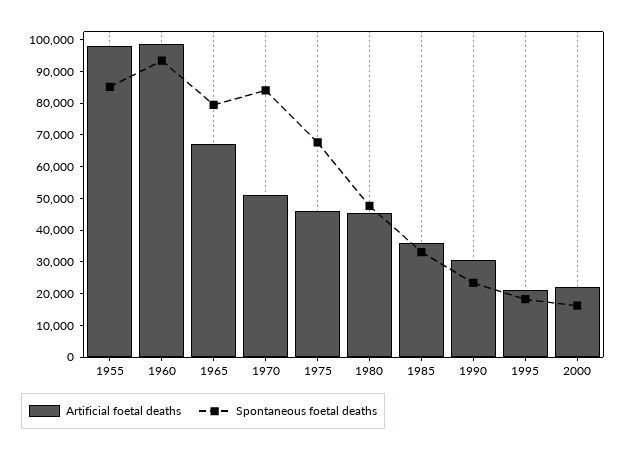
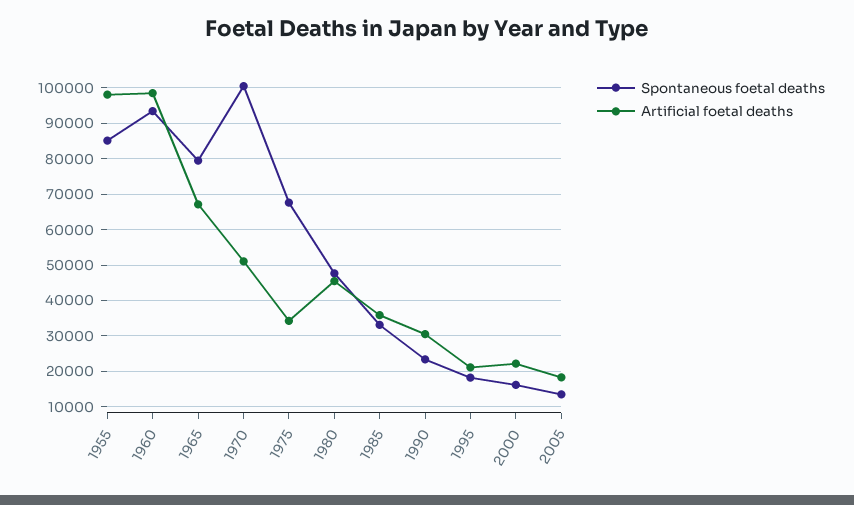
Spontaneous foetal deaths, 1970: 85000 -> 100000
Artificial foetal deaths, 1975: 45000 -> 34000
Spontaneous foetal deaths, 2005: none -> 14000
Artificial foetal deaths, 2005: none -> 18000

